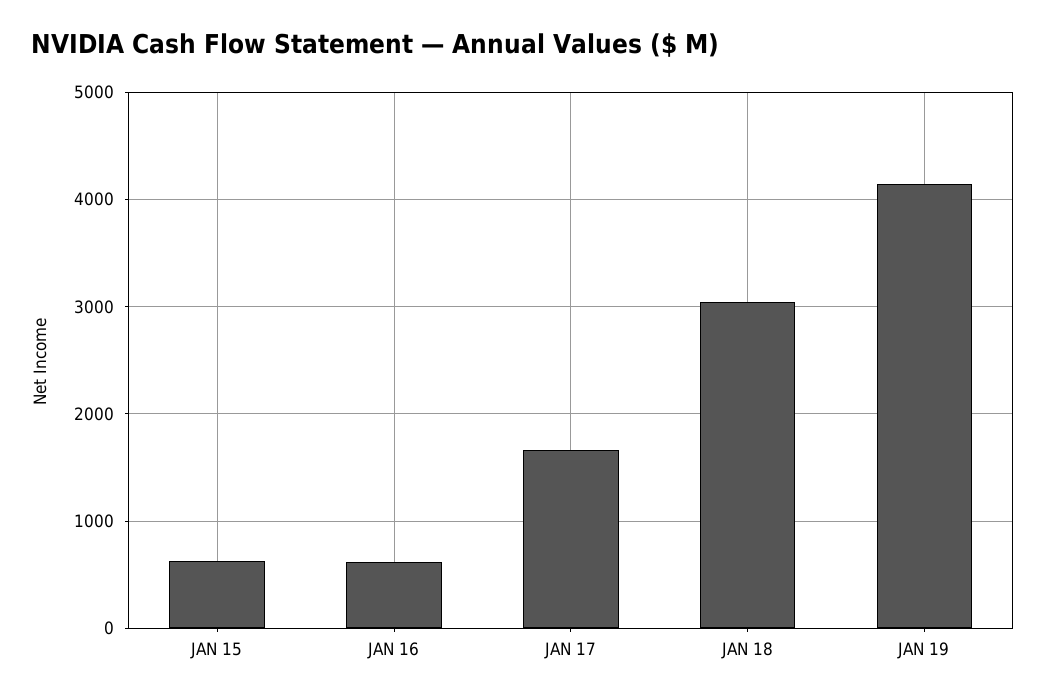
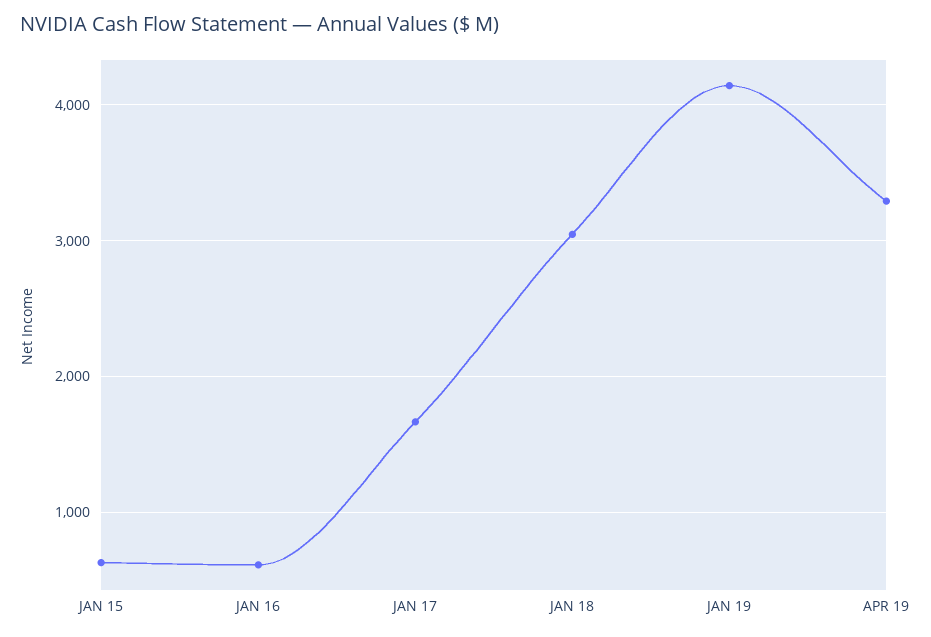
APR 19: none -> 3300

